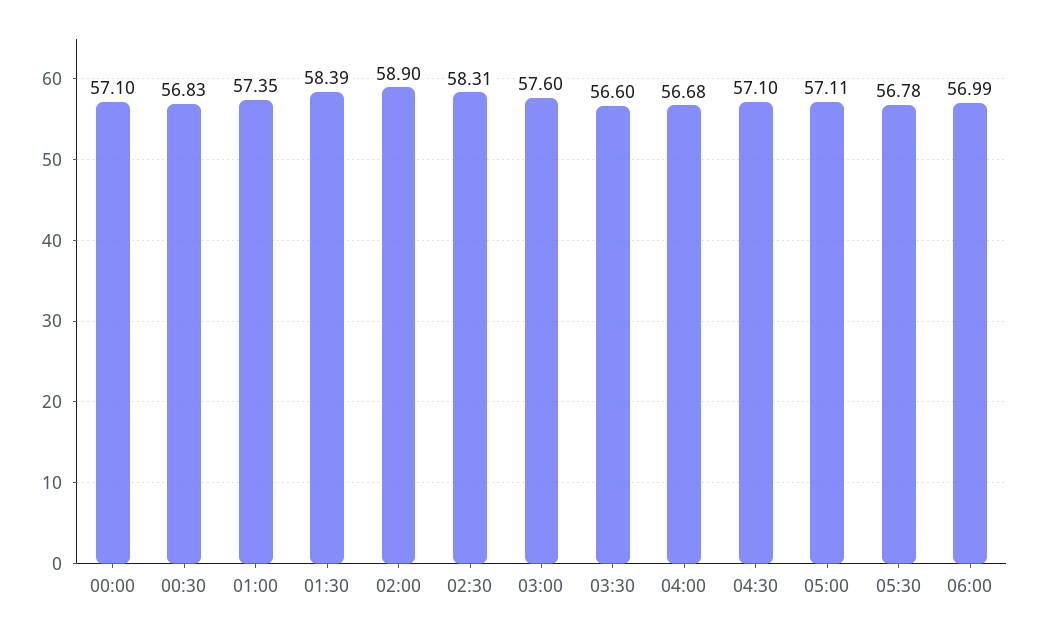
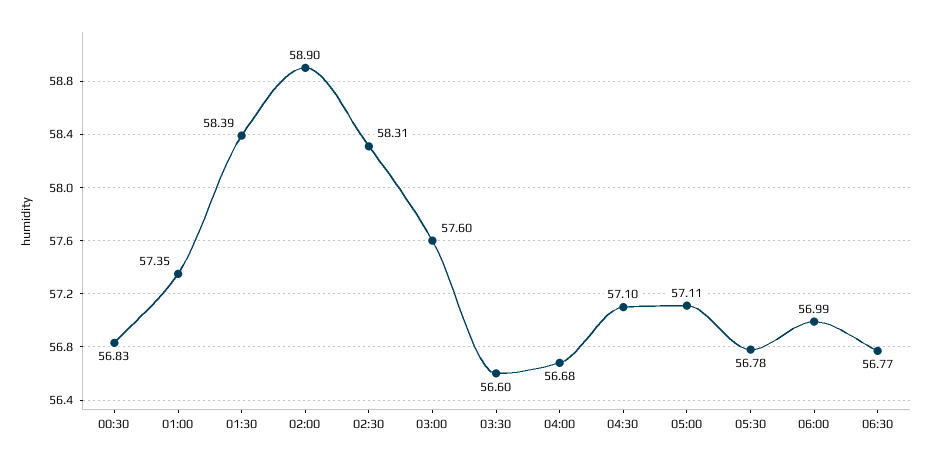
00:00: 57.1 -> none
06:30: none -> 56.77

